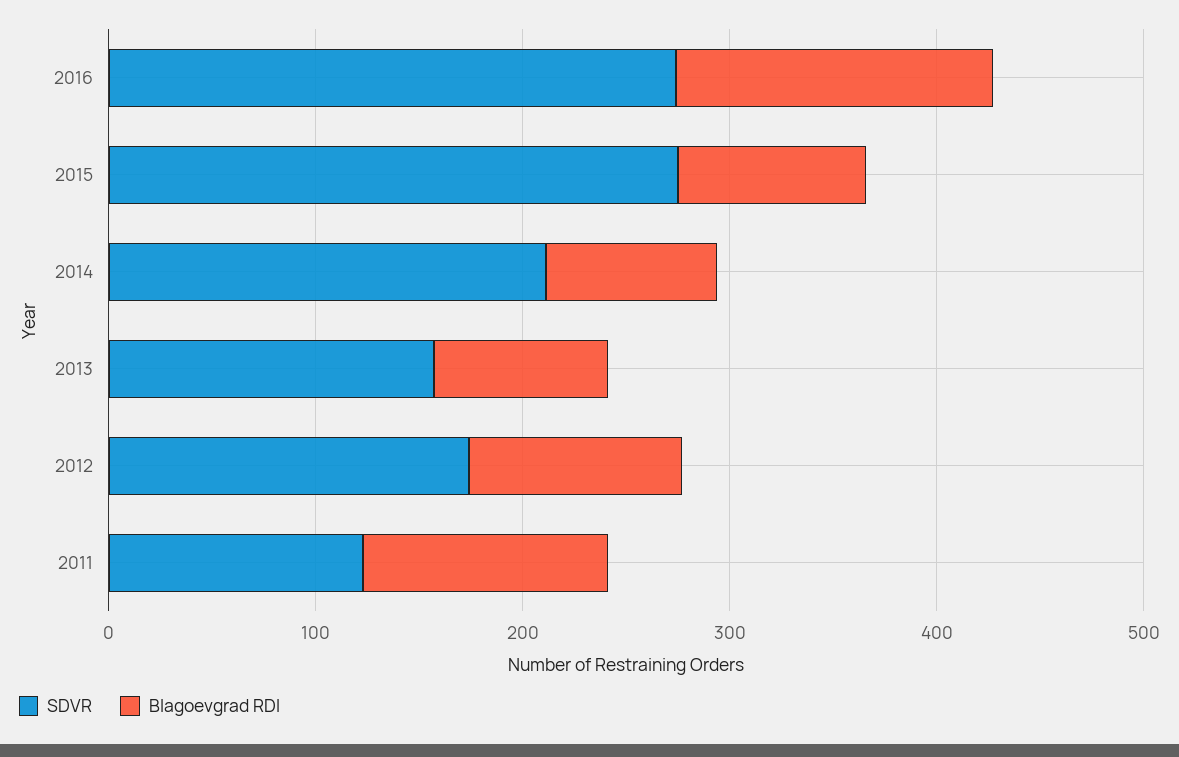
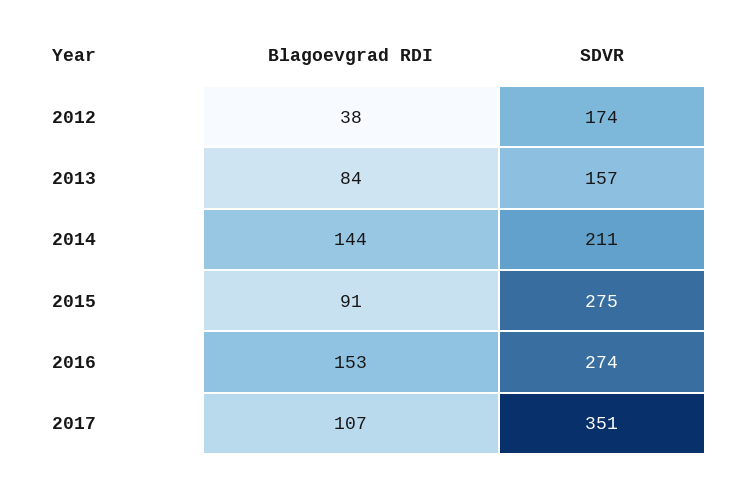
Blagoevgrad RDI, 2014: 80 -> 144
Blagoevgrad RDI, 2012: 100 -> 38
SDVR, 2011: 120 -> none
Blagoevgrad RDI, 2011: 120 -> none
Blagoevgrad RDI, 2017: none -> 107
SDVR, 2017: none -> 351

